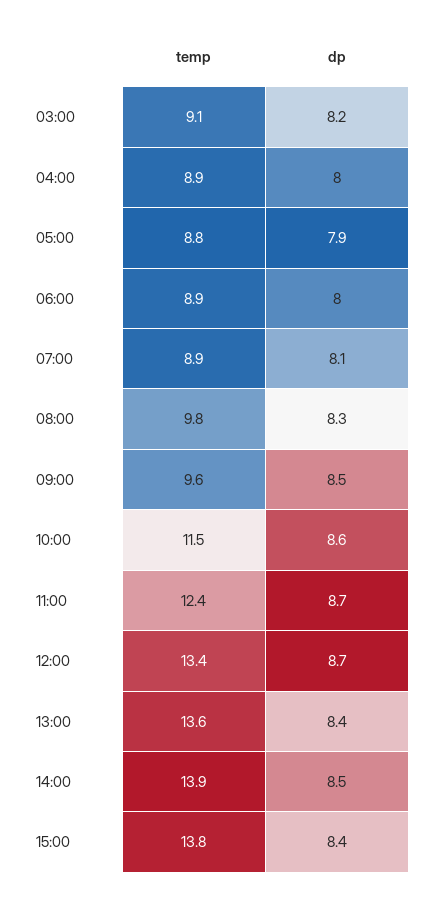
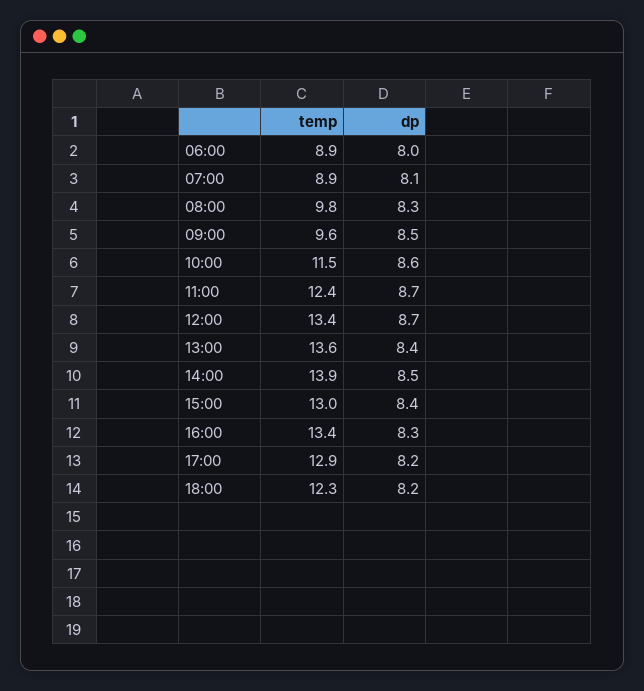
temp, 03:00: 9.1 -> none
dp, 03:00: 8.2 -> none
temp, 04:00: 8.9 -> none
dp, 04:00: 8 -> none
temp, 05:00: 8.8 -> none
dp, 05:00: 7.9 -> none
temp, 15:00: 13.8 -> 13
temp, 16:00: none -> 13.4
dp, 16:00: none -> 8.3
temp, 17:00: none -> 12.9
dp, 17:00: none -> 8.2
temp, 18:00: none -> 12.3
dp, 18:00: none -> 8.2

